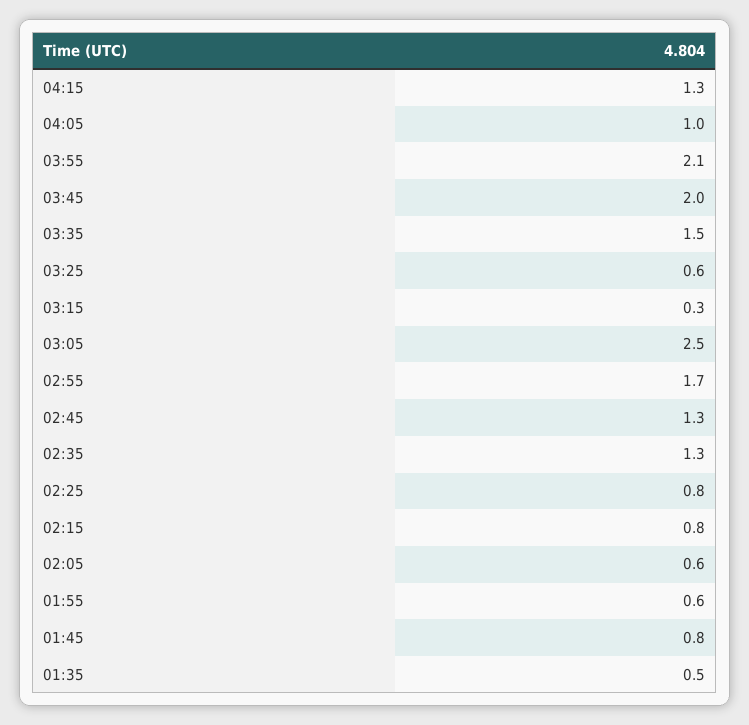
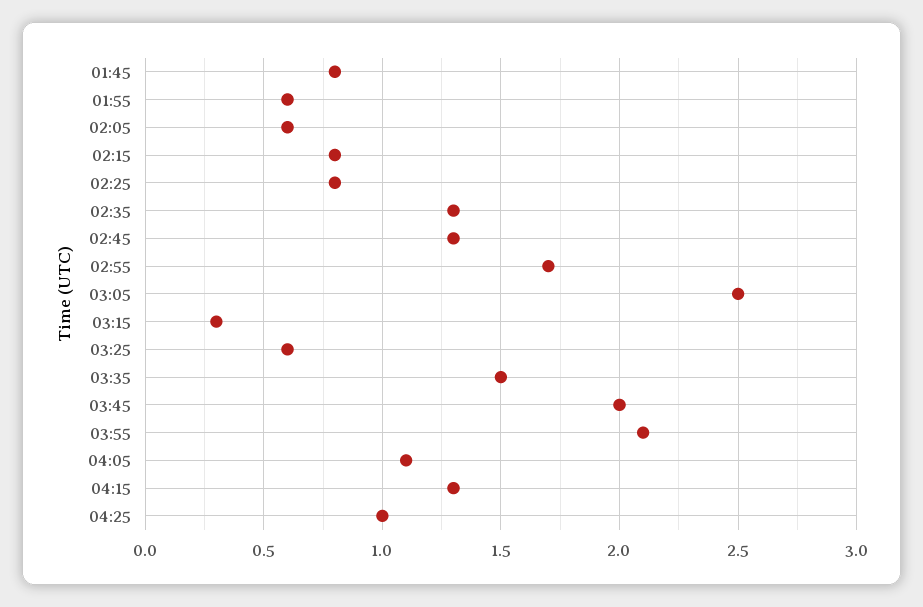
04:05: 1 -> 1.1
01:35: 0.5 -> none
04:25: none -> 1

